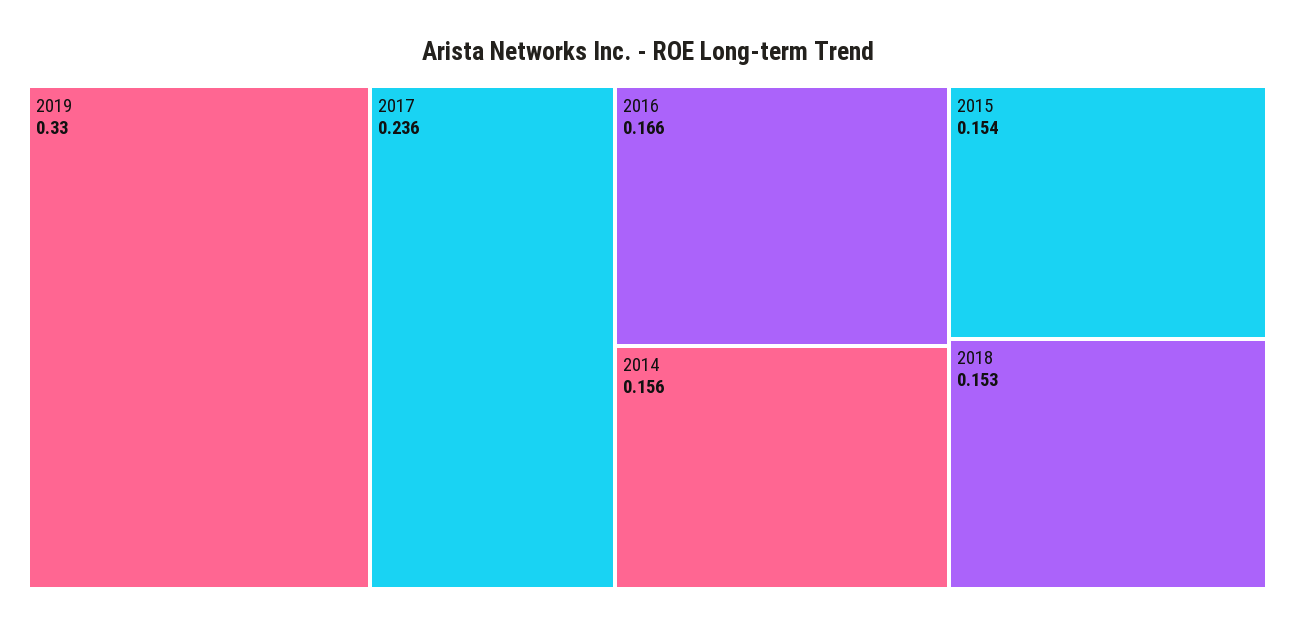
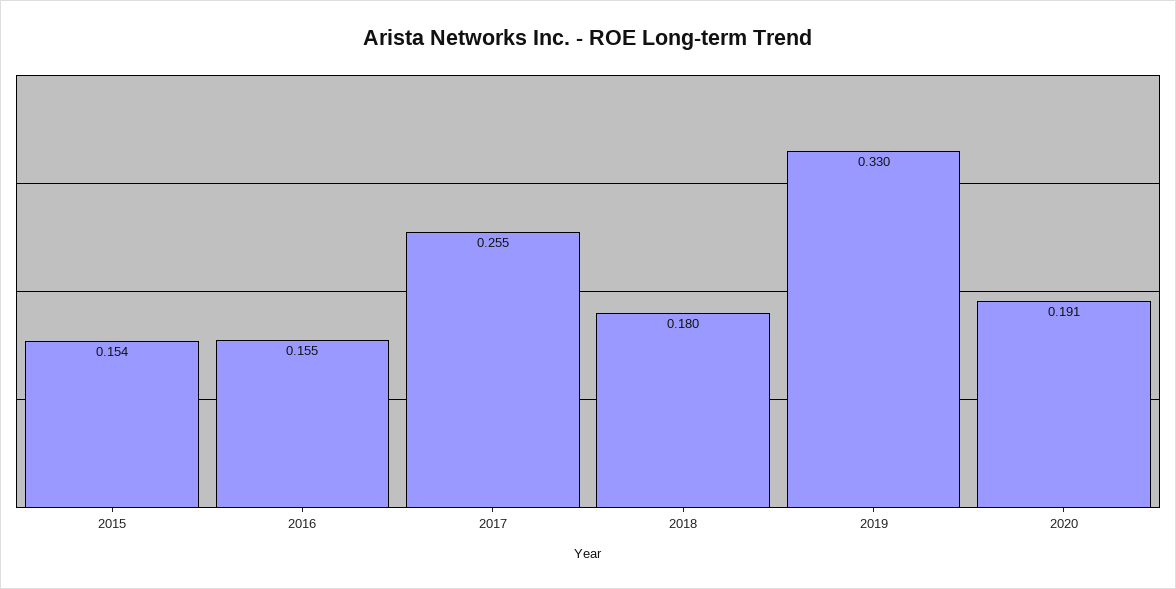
2017: 0.236 -> 0.255
2016: 0.166 -> 0.155
2014: 0.156 -> none
2018: 0.153 -> 0.18
2020: none -> 0.191

